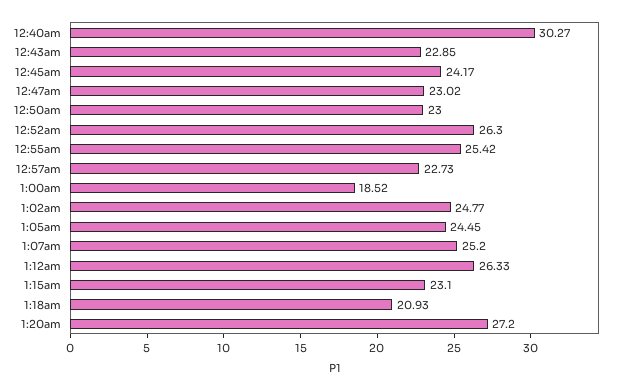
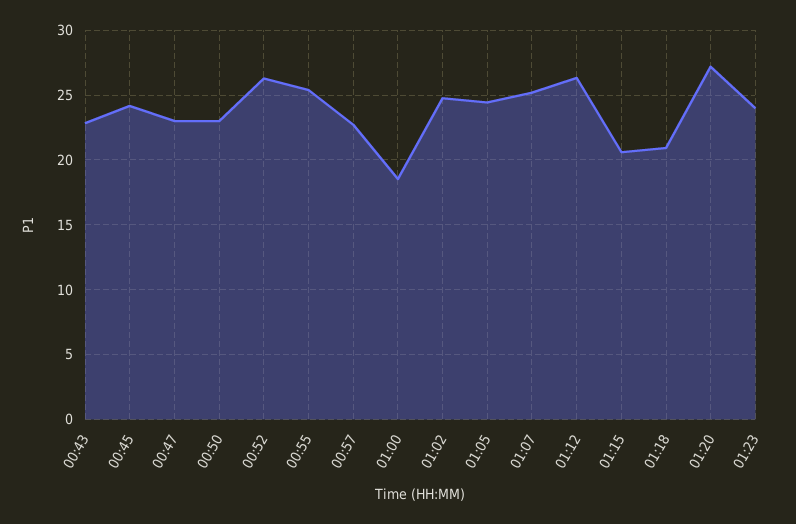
12:40am: 30.27 -> none
1:15am: 23.1 -> 20.5
01:23: none -> 24

